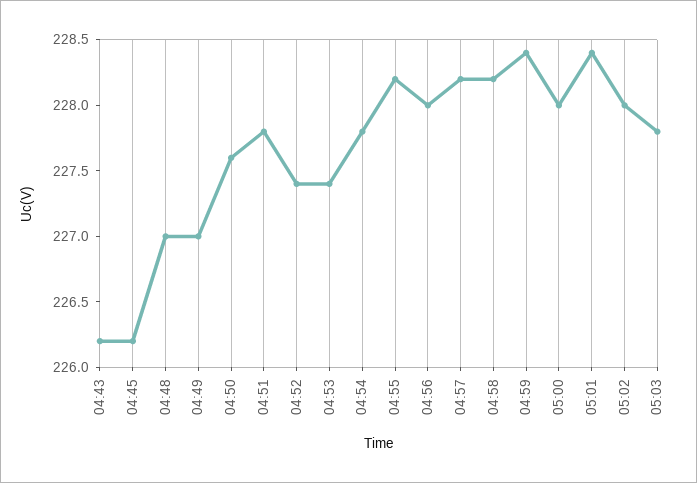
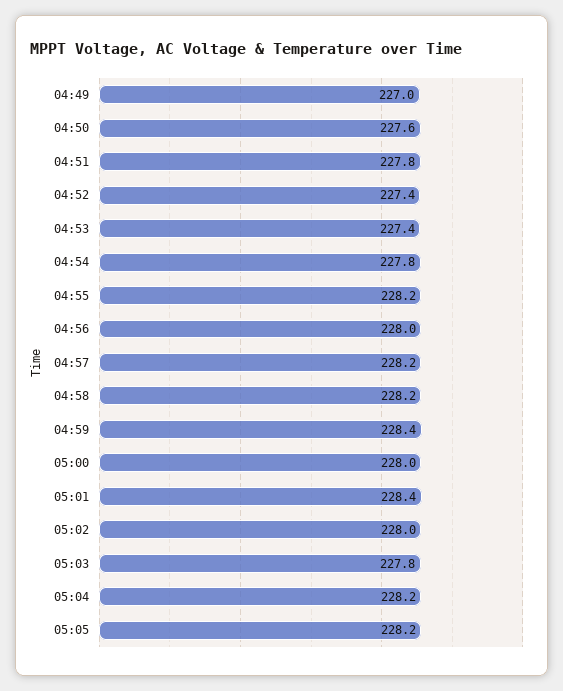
04:43: 226.2 -> none
04:45: 226.2 -> none
04:48: 227 -> none
05:04: none -> 228.2
05:05: none -> 228.2

